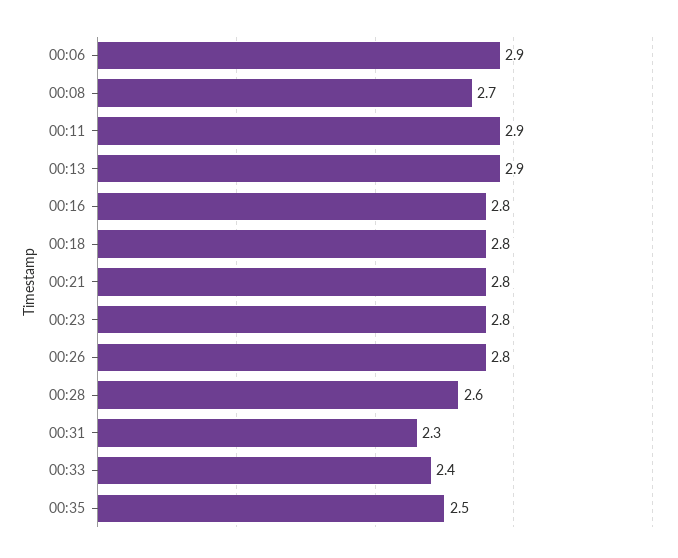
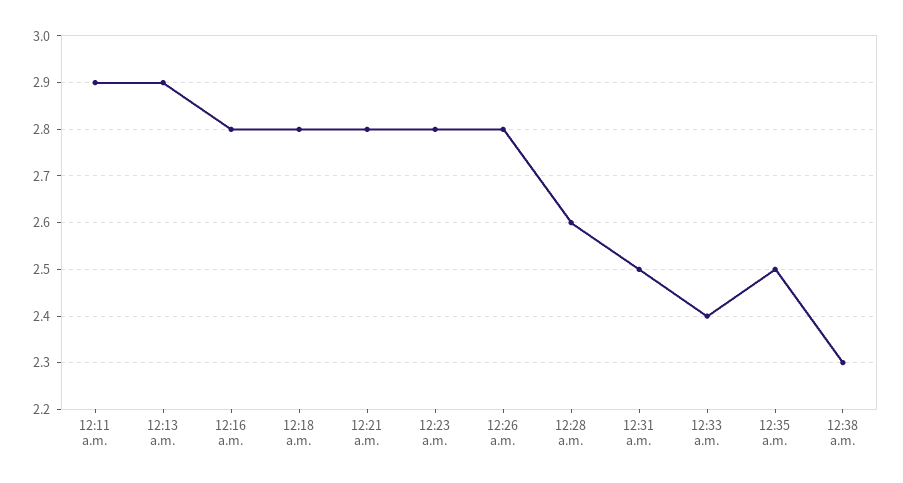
00:06: 2.9 -> none
00:08: 2.7 -> none
00:31: 2.3 -> 2.5
12:38 a.m.: none -> 2.3

